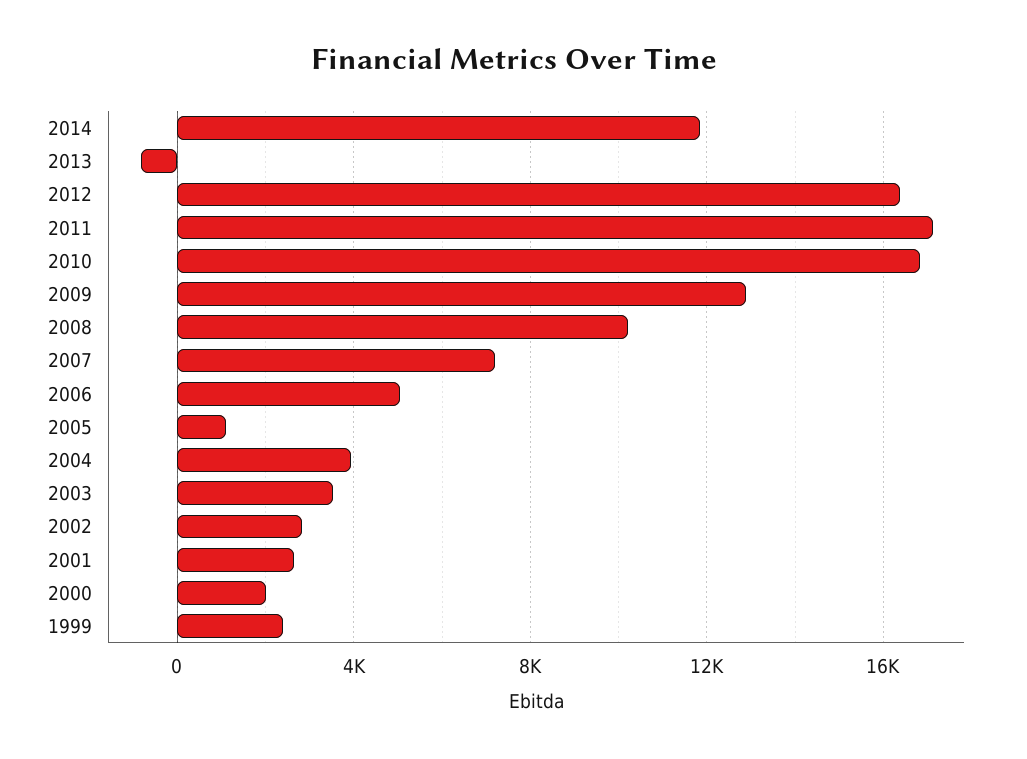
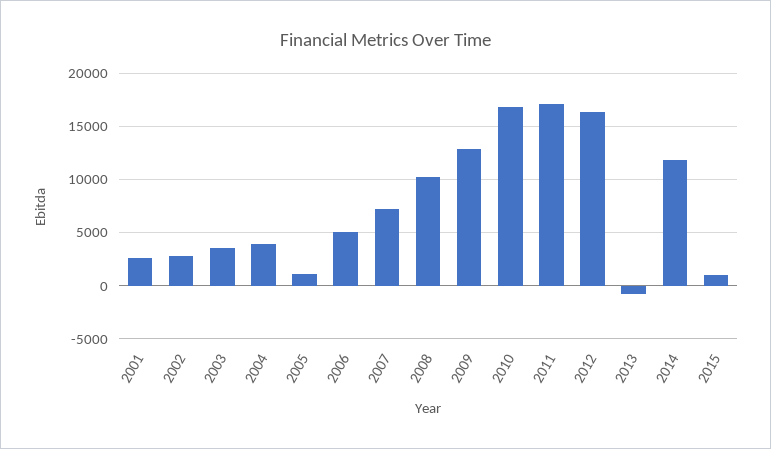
2000: 2000 -> none
1999: 2500 -> none
2015: none -> 1000

